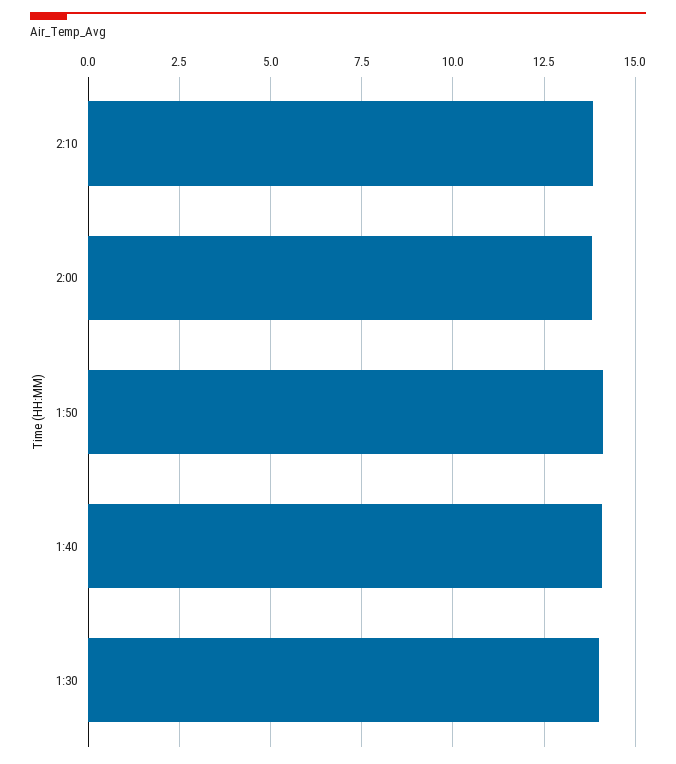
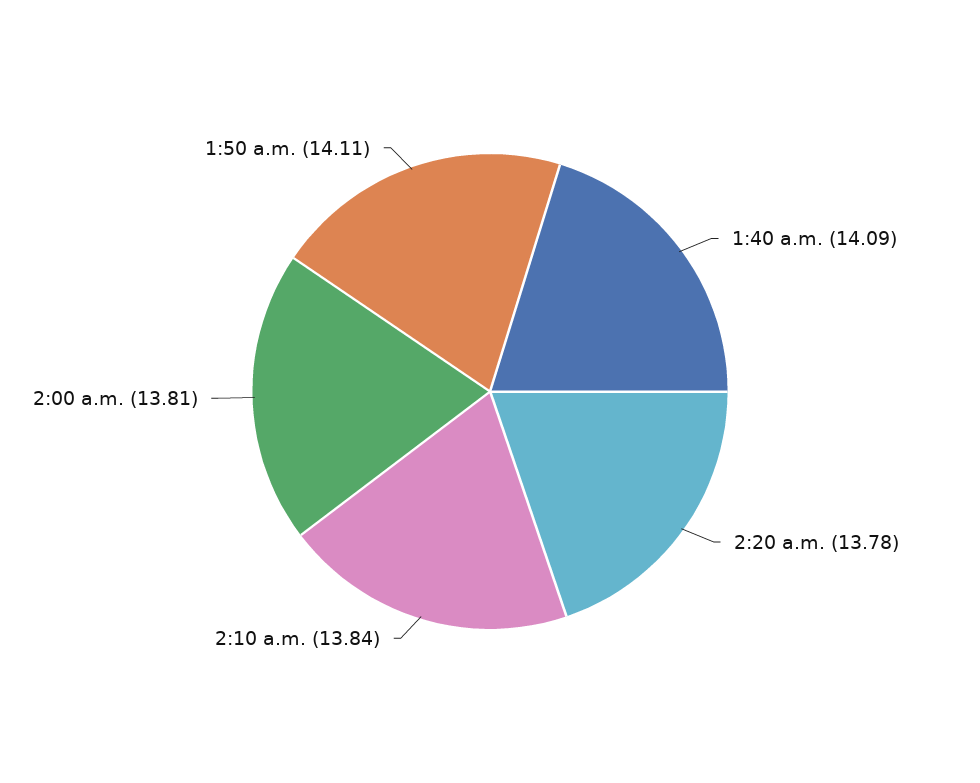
1:30: 14 -> none
2:20 a.m.: none -> 13.78

